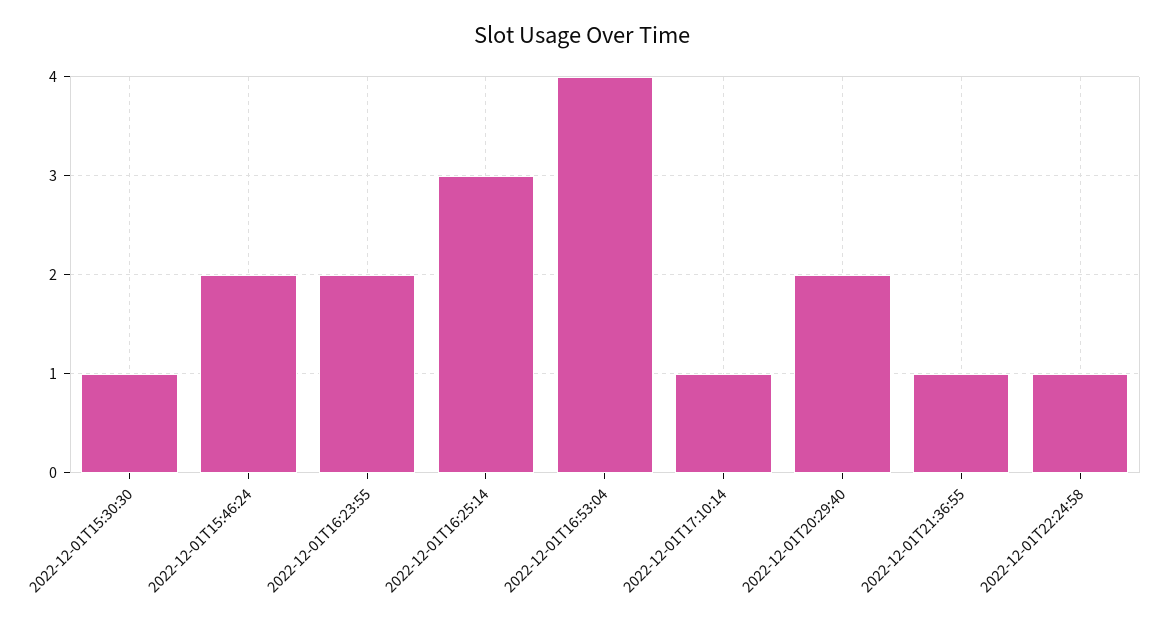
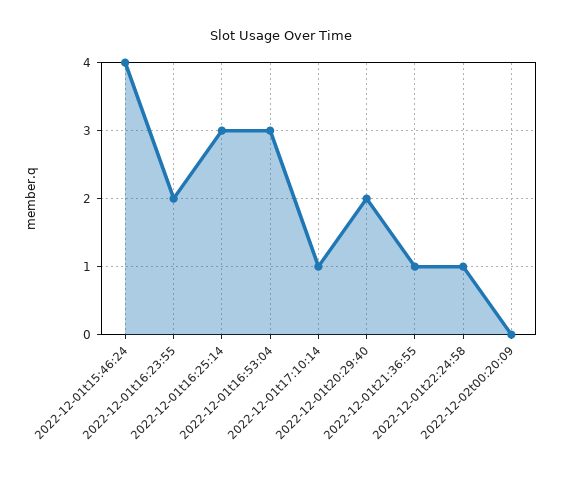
2022-12-01T15:30:30: 1 -> none
2022-12-01T15:46:24: 2 -> 4
2022-12-01T16:53:04: 4 -> 3
2022-12-02t00:20:09: none -> 0

